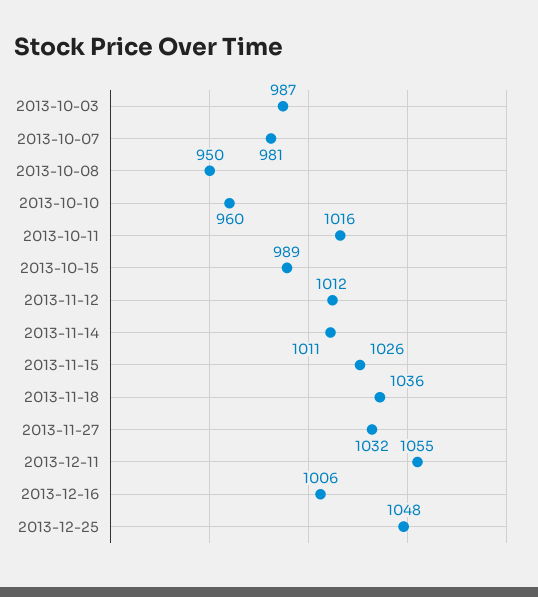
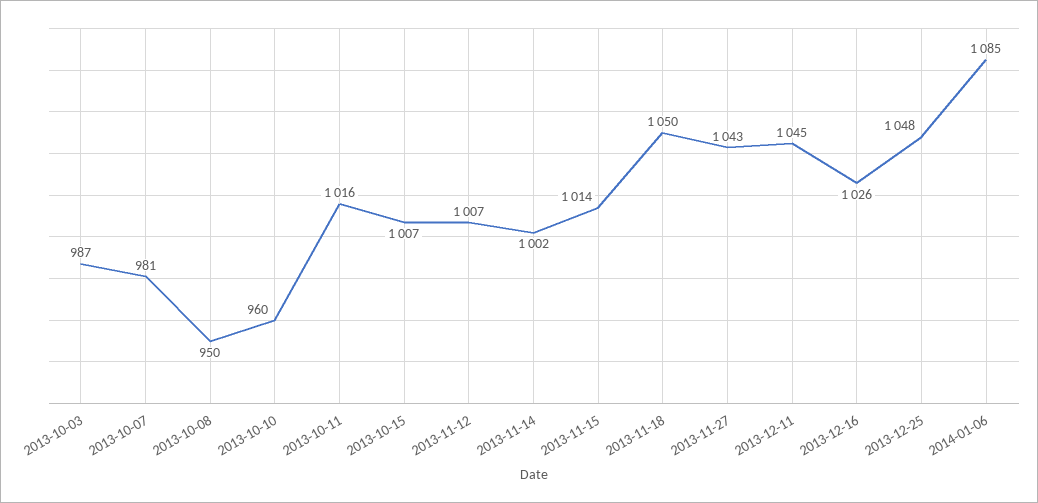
2013-10-15: 989 -> 1007
2013-11-12: 1012 -> 1007
2013-11-14: 1011 -> 1002
2013-11-15: 1026 -> 1014
2013-11-18: 1036 -> 1050
2013-11-27: 1032 -> 1043
2013-12-11: 1055 -> 1045
2013-12-16: 1006 -> 1026
2014-01-06: none -> 1085

